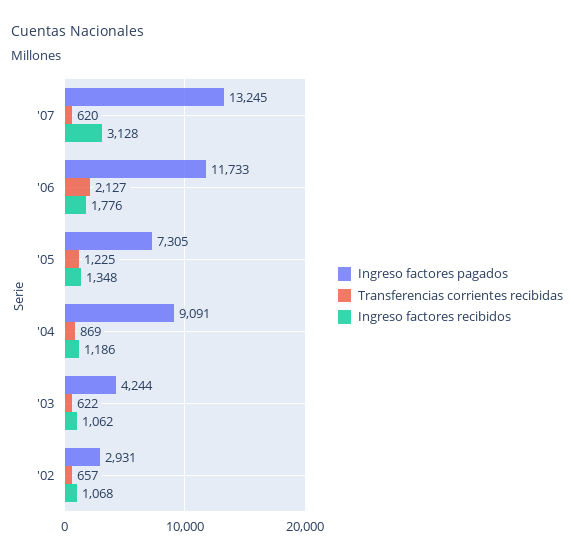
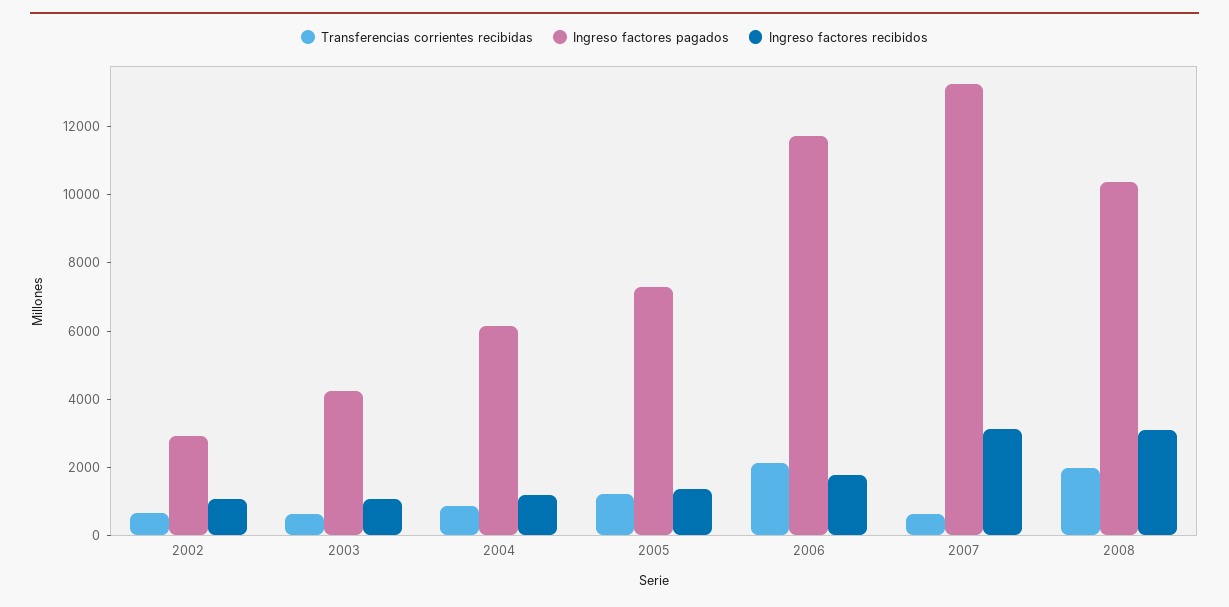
Ingreso factores pagados, '04: 9091 -> 6000
Transferencias corrientes recibidas, 2008: none -> 2000
Ingreso factores pagados, 2008: none -> 10500
Ingreso factores recibidos, 2008: none -> 3000

